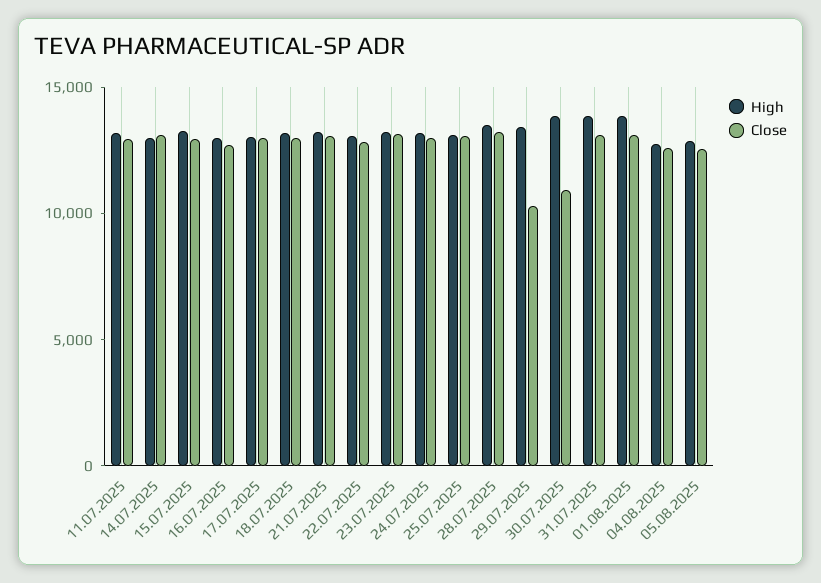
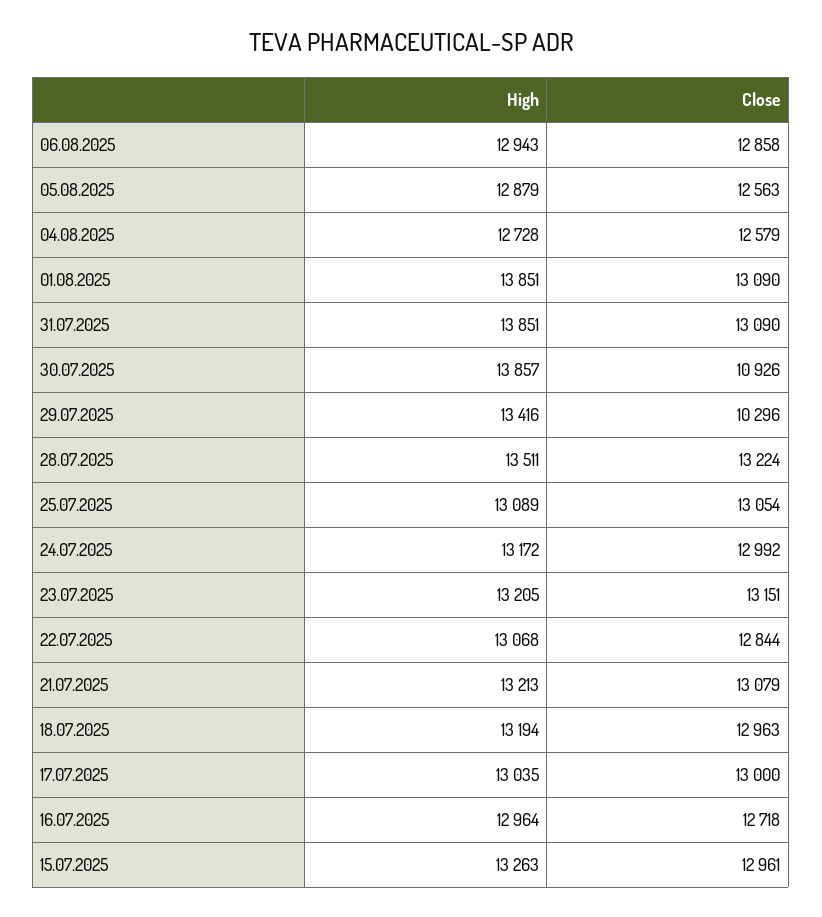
High, 11.07.2025: 13000 -> none
Close, 11.07.2025: 13000 -> none
High, 14.07.2025: 13000 -> none
Close, 14.07.2025: 13000 -> none
High, 06.08.2025: none -> 12943
Close, 06.08.2025: none -> 12858

